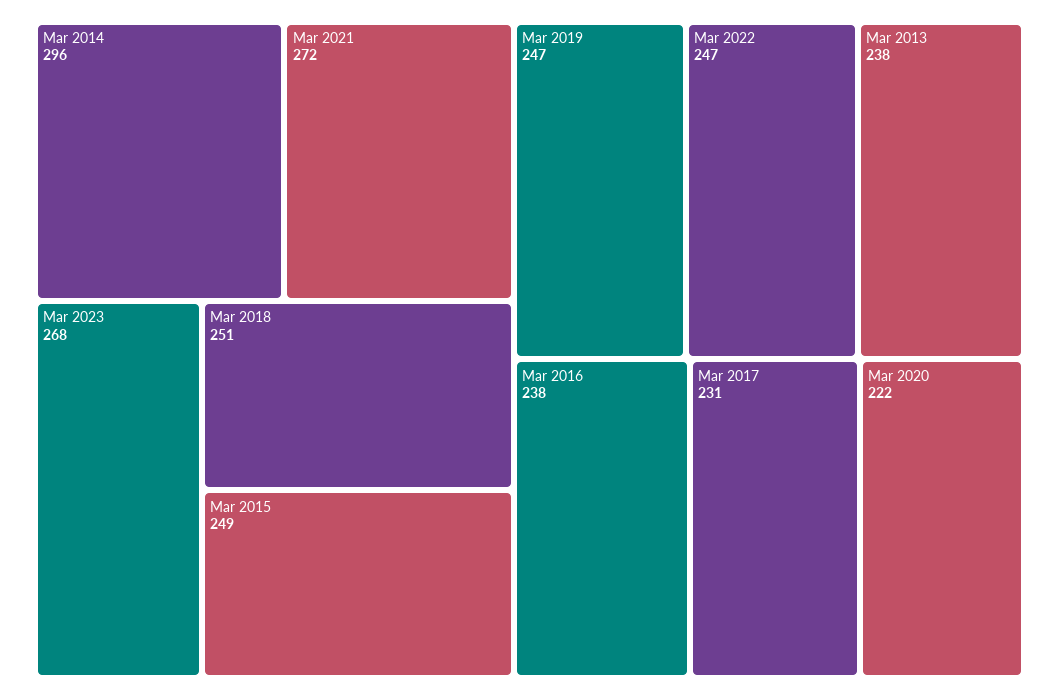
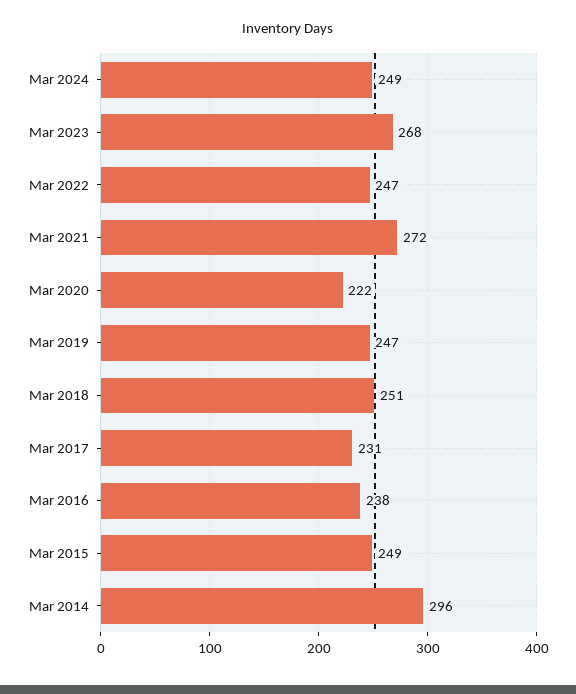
Mar 2013: 238 -> none
Mar 2024: none -> 249

